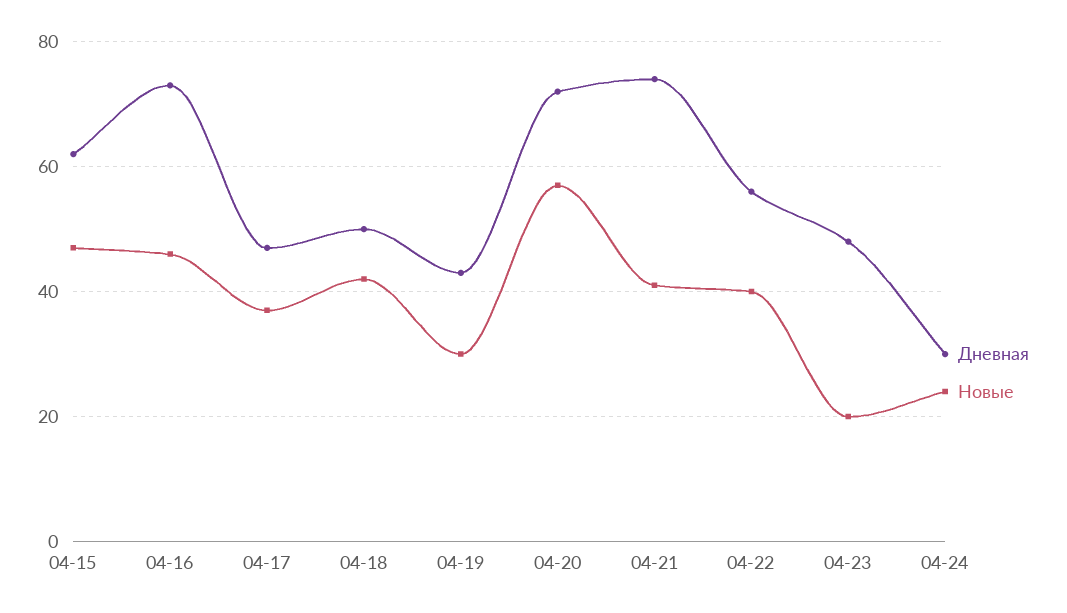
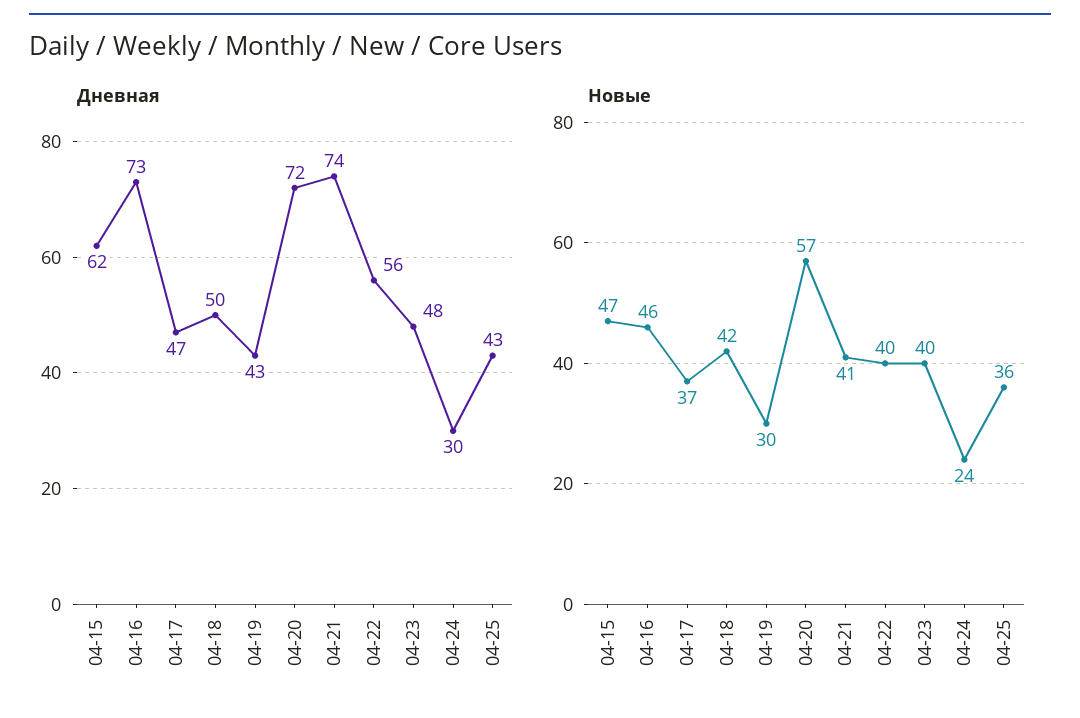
Новые, 04-23: 20 -> 40
Дневная, 04-25: none -> 43
Новые, 04-25: none -> 36

